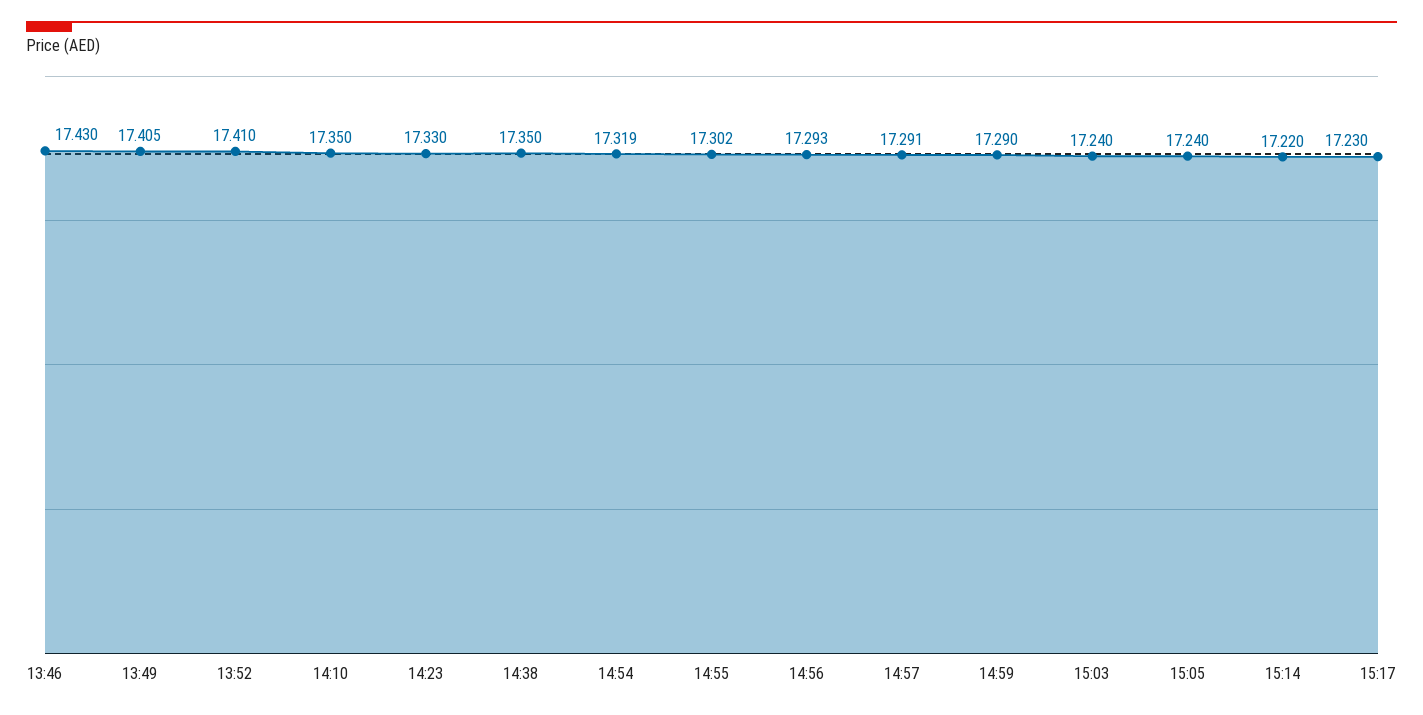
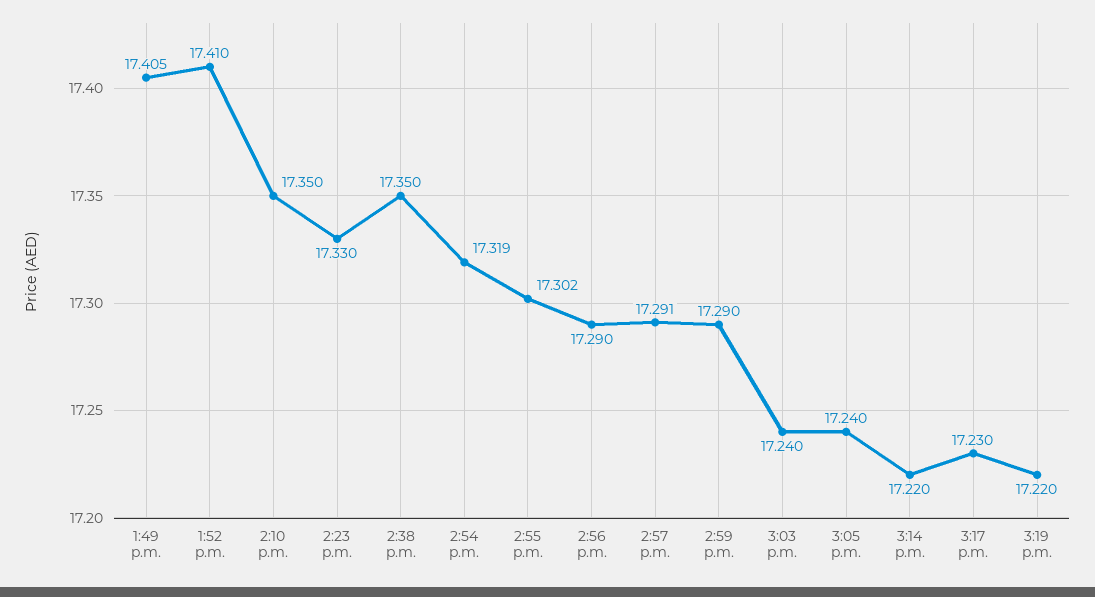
13:46: 17.43 -> none
14:56: 17.293 -> 17.29
3:19 p.m.: none -> 17.22

